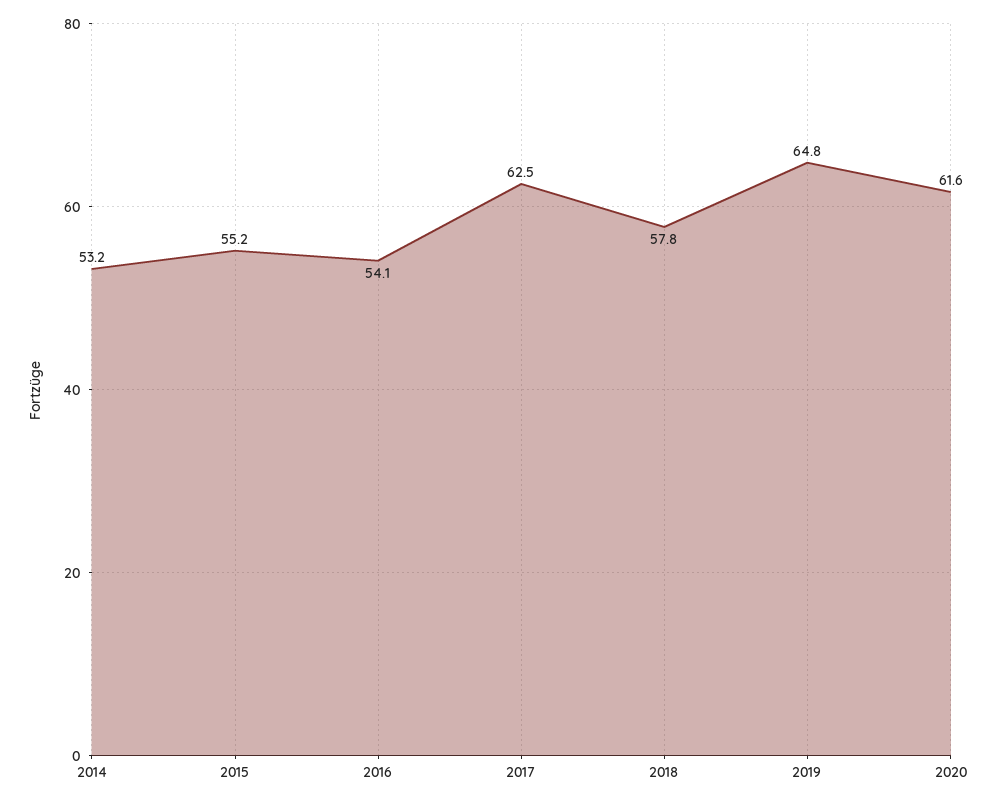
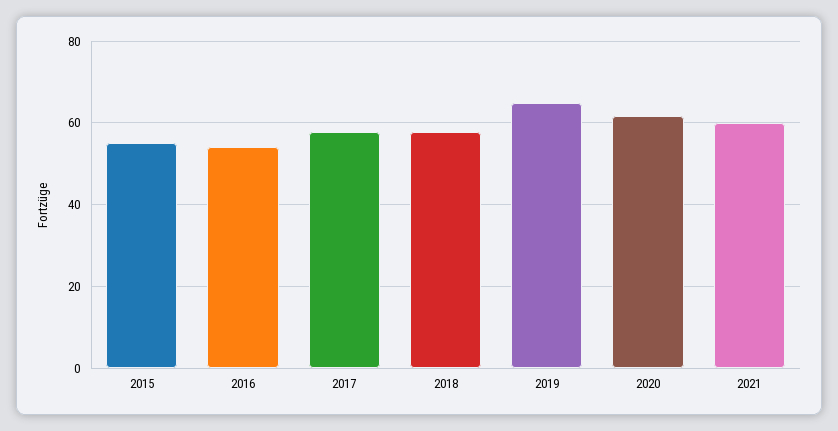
2014: 53.2 -> none
2017: 62.5 -> 58
2021: none -> 60

